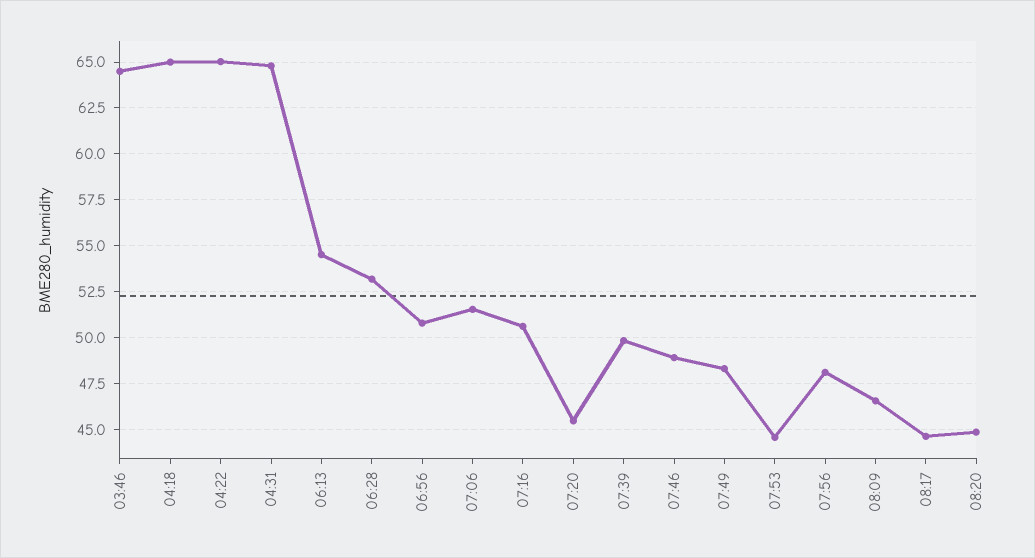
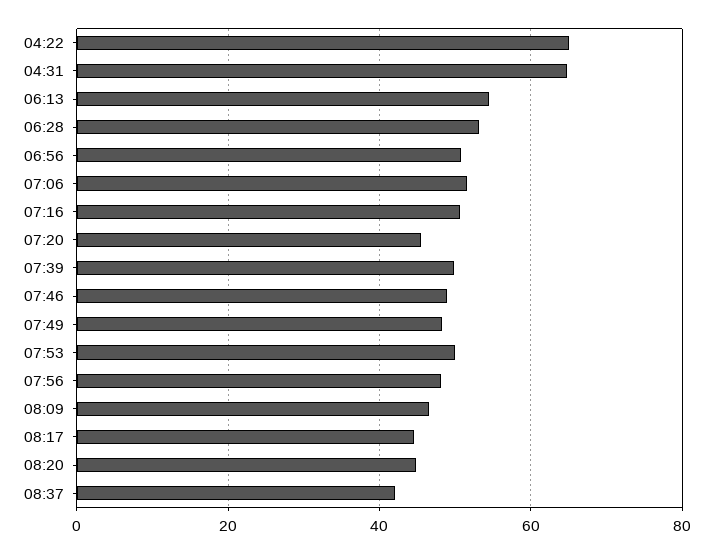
03:46: 64.5 -> none
04:18: 65 -> none
07:53: 44.5 -> 50
08:37: none -> 42

